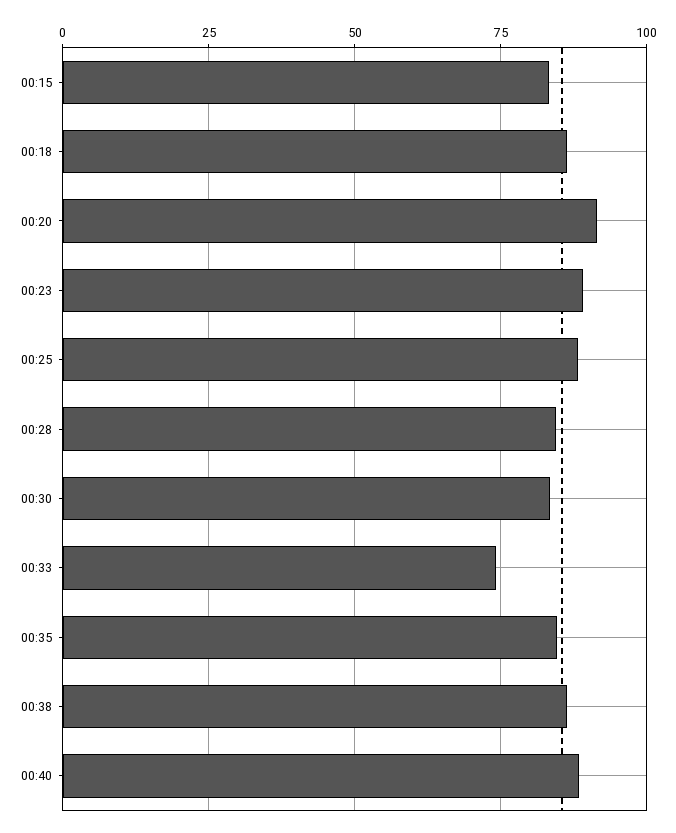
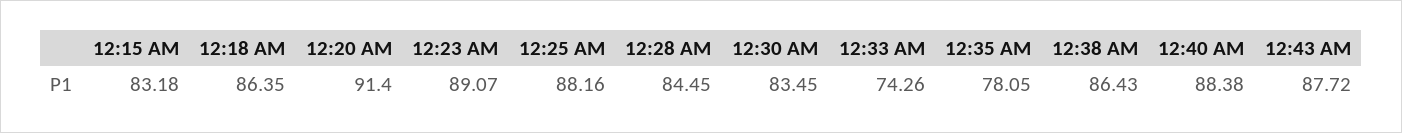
00:35: 85 -> 78.05
12:43 AM: none -> 87.72

